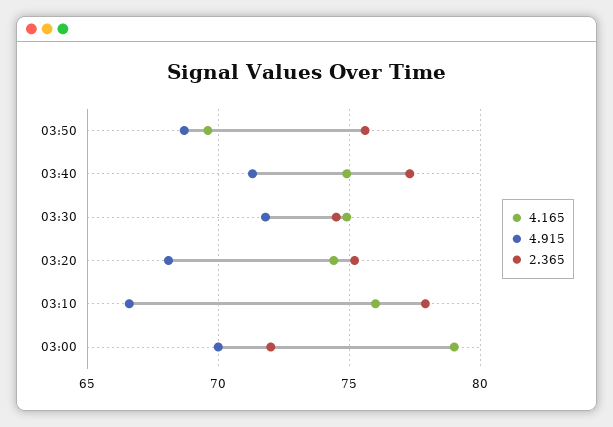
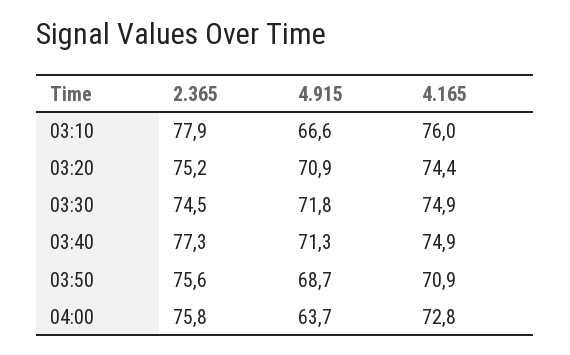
4.165, 03:50: 69.5 -> 70.9
4.915, 03:20: 68 -> 70.9
4.165, 03:00: 79 -> none
4.915, 03:00: 70 -> none
2.365, 03:00: 72 -> none
2.365, 04:00: none -> 75.8
4.915, 04:00: none -> 63.7
4.165, 04:00: none -> 72.8

